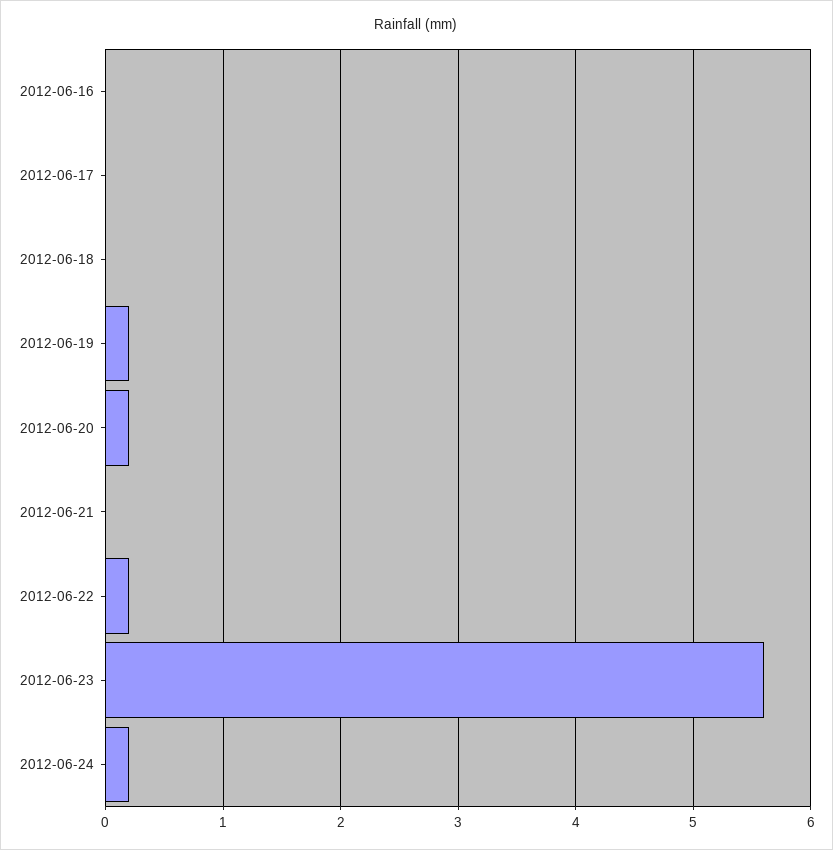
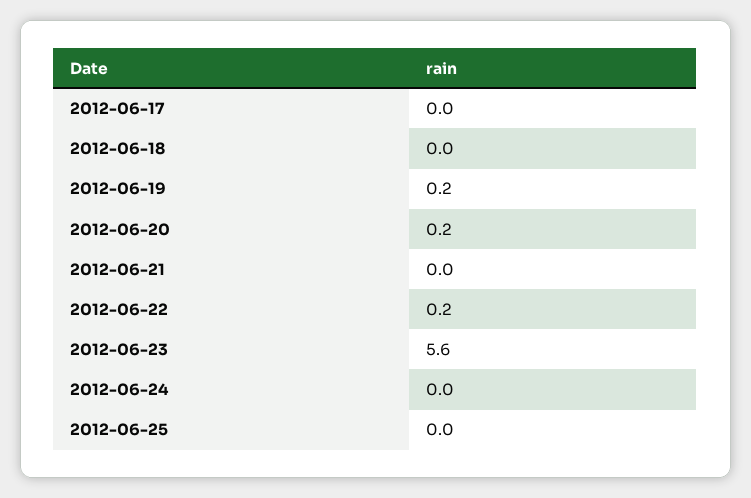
2012-06-16: 0 -> none
2012-06-24: 0.2 -> 0
2012-06-25: none -> 0

